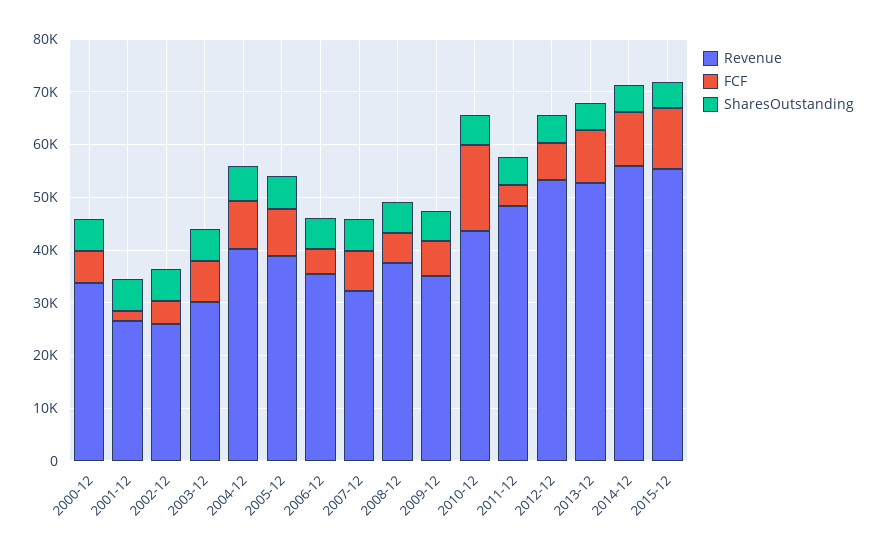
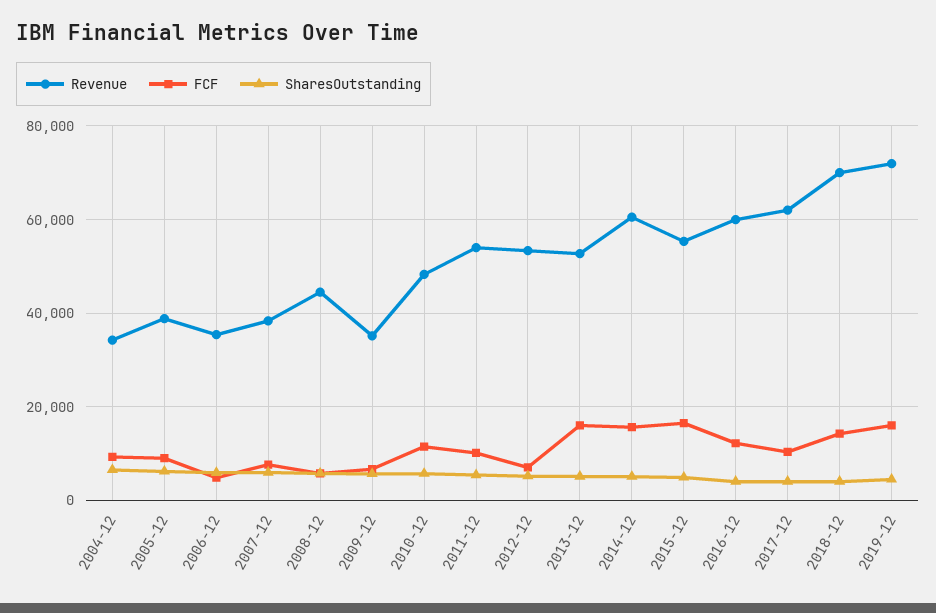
Revenue, 2000-12: 34000 -> none
FCF, 2000-12: 6000 -> none
SharesOutstanding, 2000-12: 6000 -> none
Revenue, 2001-12: 26000 -> none
FCF, 2001-12: 2000 -> none
SharesOutstanding, 2001-12: 6000 -> none
Revenue, 2002-12: 26000 -> none
FCF, 2002-12: 4000 -> none
SharesOutstanding, 2002-12: 6000 -> none
Revenue, 2003-12: 30000 -> none
FCF, 2003-12: 8000 -> none
SharesOutstanding, 2003-12: 6000 -> none
Revenue, 2004-12: 40000 -> 34000
Revenue, 2007-12: 32000 -> 38000
Revenue, 2008-12: 38000 -> 44000
Revenue, 2010-12: 44000 -> 48000
FCF, 2010-12: 16000 -> 12000
Revenue, 2011-12: 48000 -> 54000
FCF, 2011-12: 4000 -> 10000
FCF, 2013-12: 10000 -> 16000
Revenue, 2014-12: 56000 -> 60000
FCF, 2014-12: 10000 -> 16000
FCF, 2015-12: 12000 -> 16000
Revenue, 2016-12: none -> 60000
FCF, 2016-12: none -> 12000
SharesOutstanding, 2016-12: none -> 4000
Revenue, 2017-12: none -> 62000
FCF, 2017-12: none -> 10000
SharesOutstanding, 2017-12: none -> 4000
Revenue, 2018-12: none -> 70000
FCF, 2018-12: none -> 14000
SharesOutstanding, 2018-12: none -> 4000
Revenue, 2019-12: none -> 72000
FCF, 2019-12: none -> 16000
SharesOutstanding, 2019-12: none -> 4000

